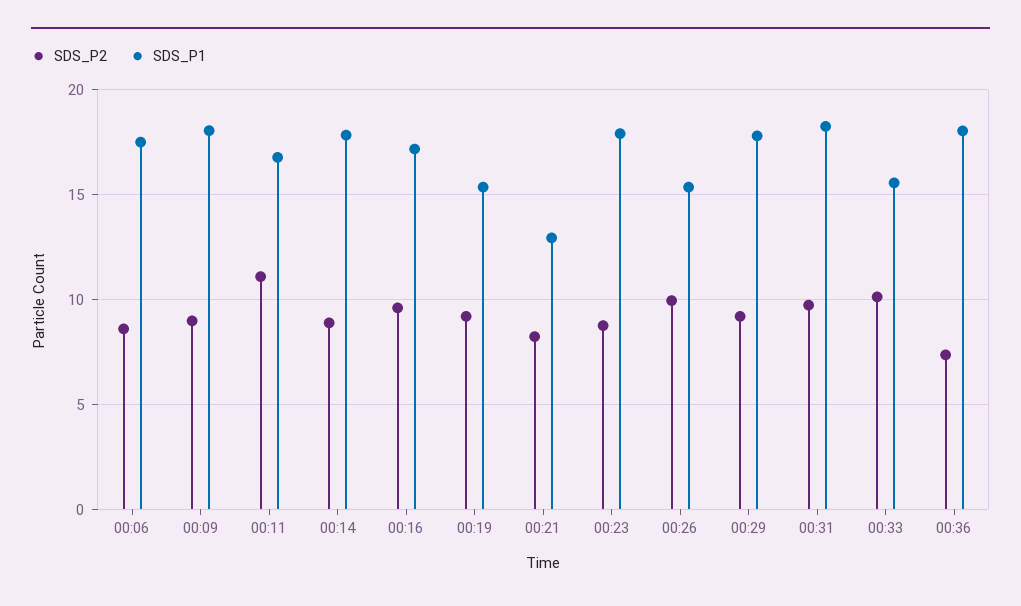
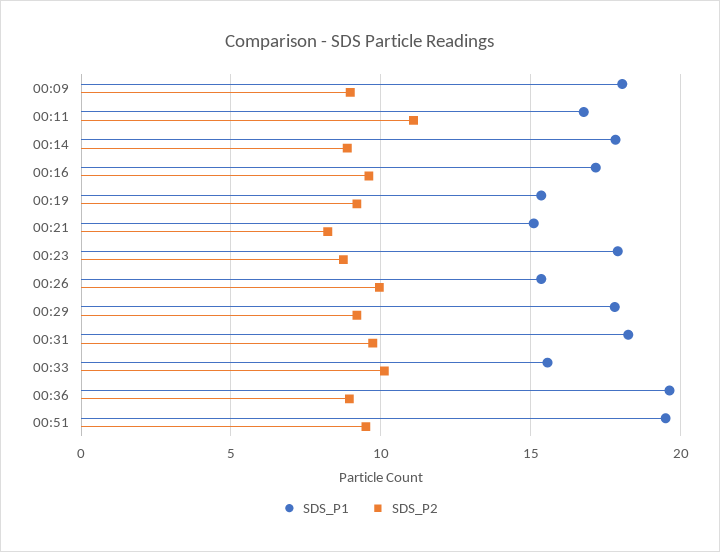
SDS_P2, 00:06: 8.5 -> none
SDS_P1, 00:06: 17.5 -> none
SDS_P1, 00:21: 13 -> 15
SDS_P2, 00:36: 7.5 -> 9
SDS_P1, 00:36: 18 -> 19.5
SDS_P1, 00:51: none -> 19.5
SDS_P2, 00:51: none -> 9.5

